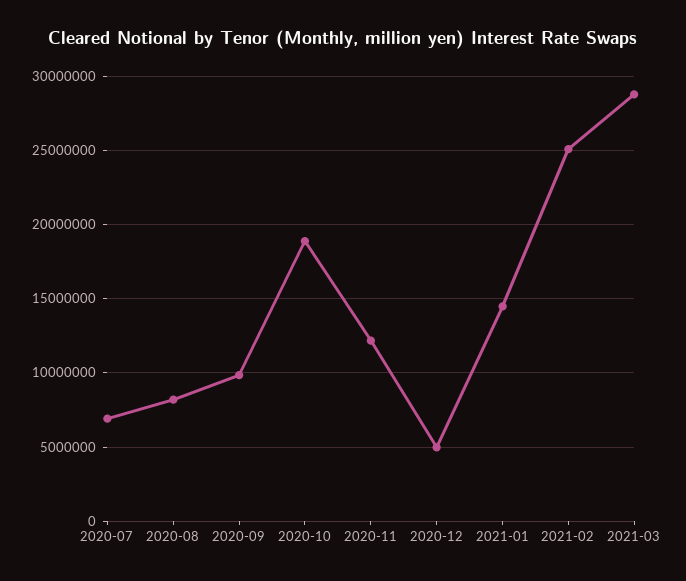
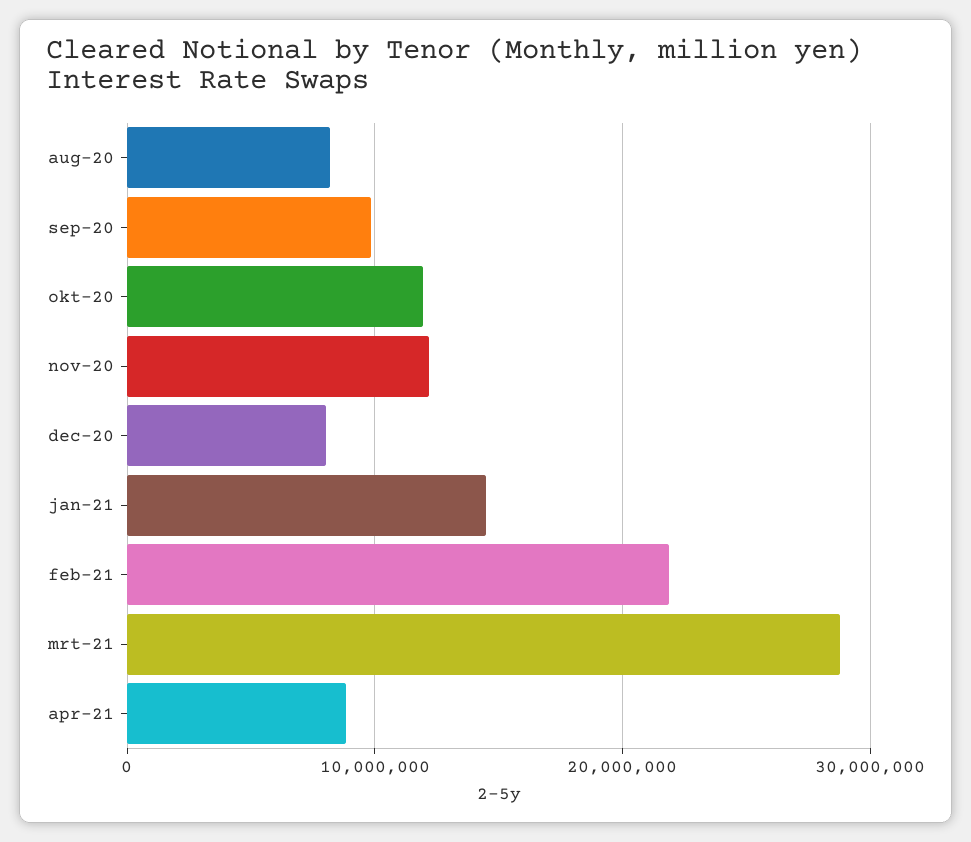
2020-07: 7000000 -> none
2020-10: 19000000 -> 12000000
2020-12: 5000000 -> 8000000
2021-02: 25000000 -> 22000000
apr-21: none -> 9000000

